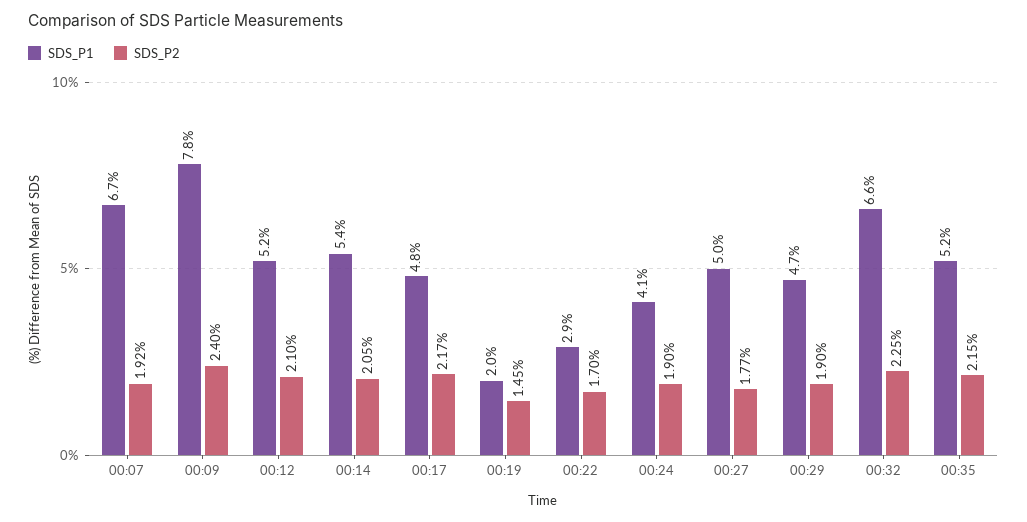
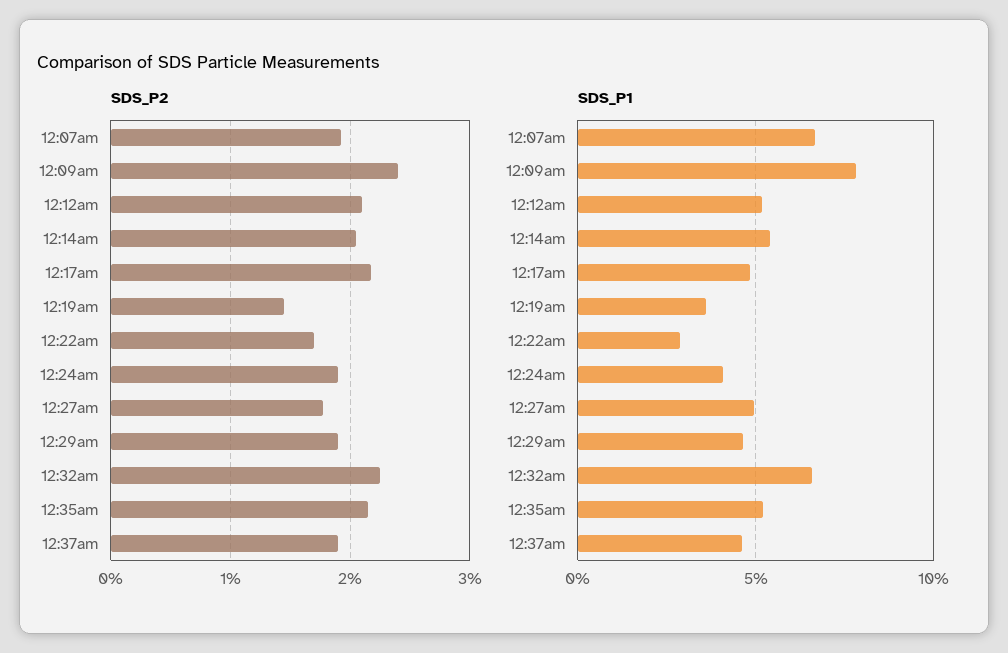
SDS_P1, 00:19: 2 -> 3.5
SDS_P2, 12:37am: none -> 1.9
SDS_P1, 12:37am: none -> 4.5

